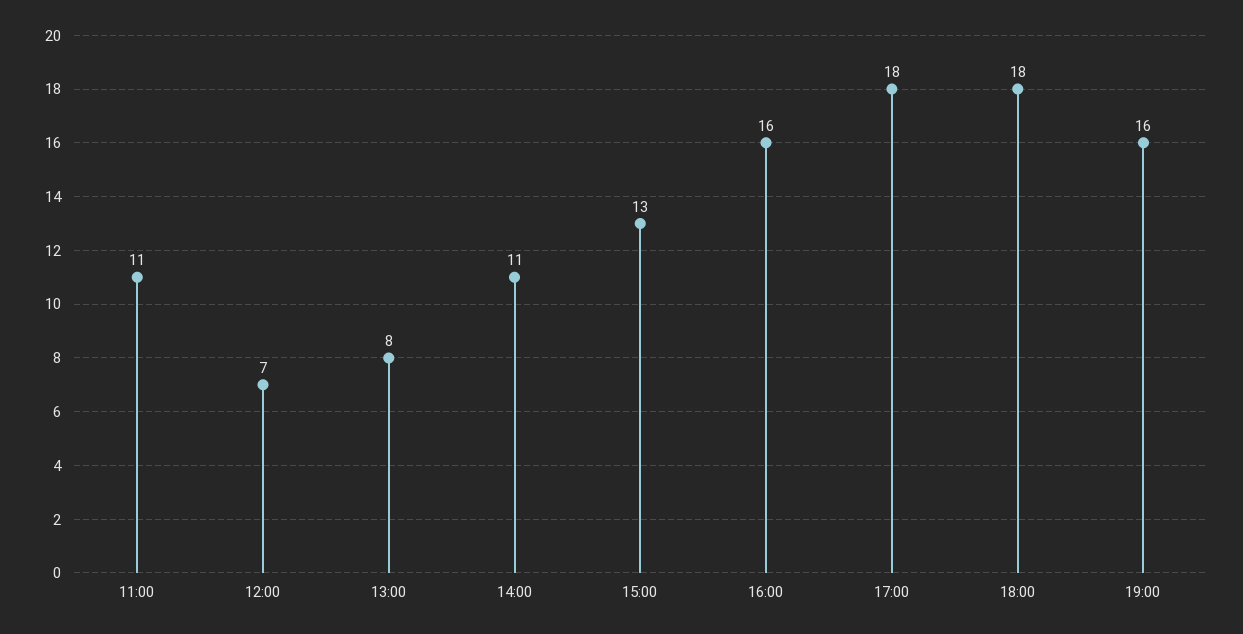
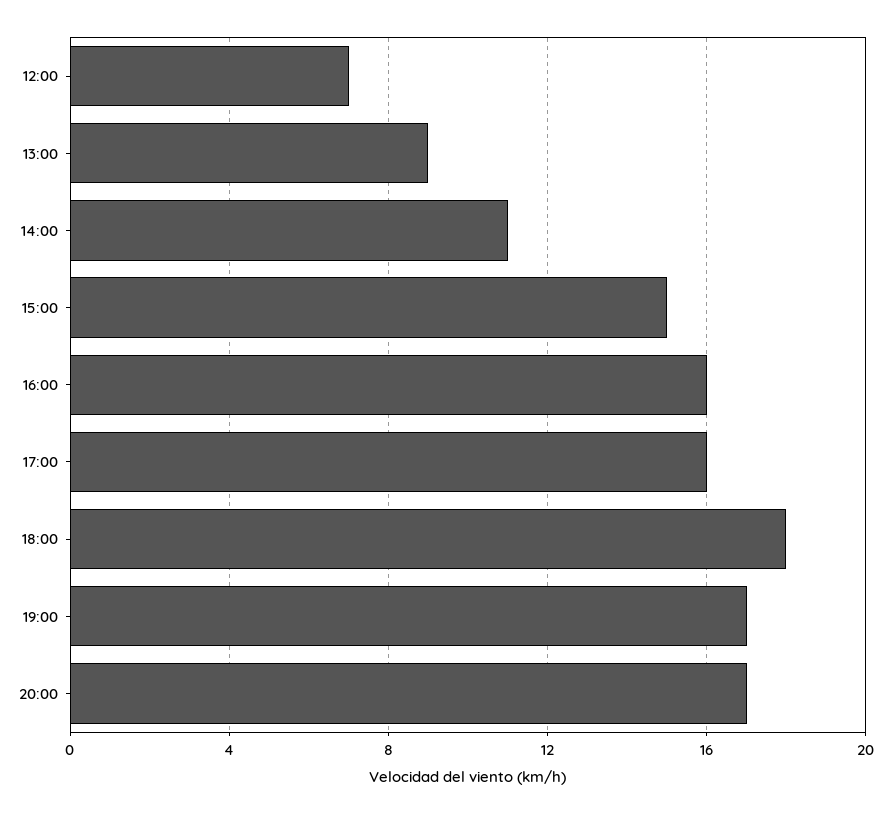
11:00: 11 -> none
13:00: 8 -> 9
15:00: 13 -> 15
17:00: 18 -> 16
19:00: 16 -> 17
20:00: none -> 17

